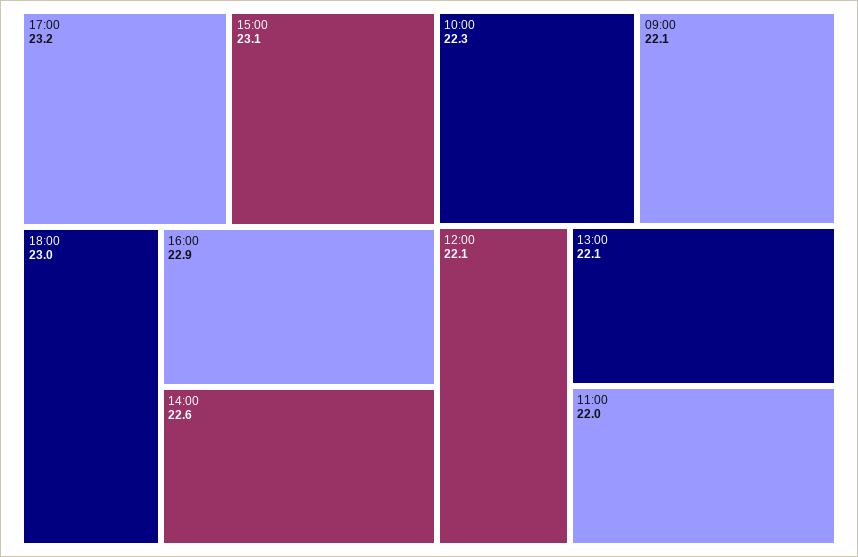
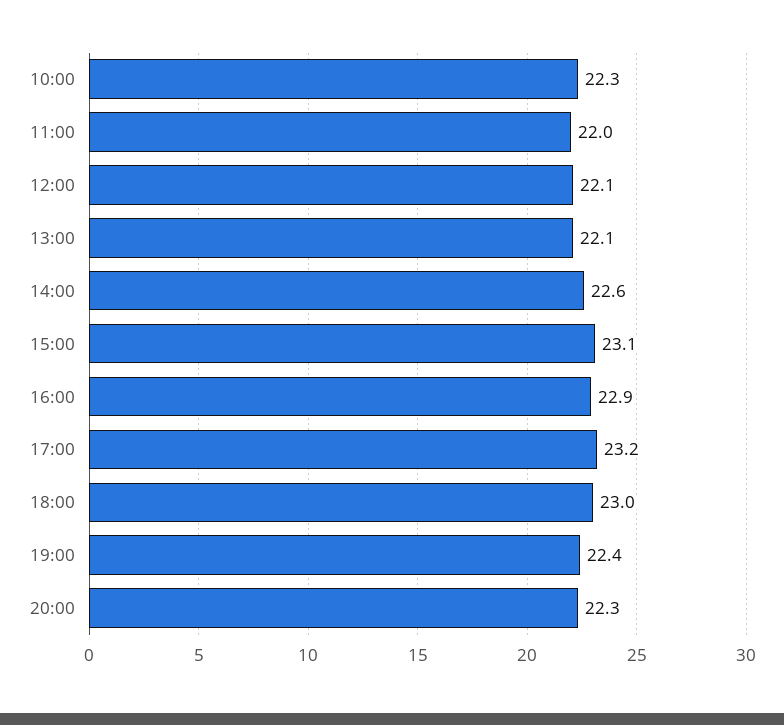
09:00: 22.1 -> none
19:00: none -> 22.4
20:00: none -> 22.3

